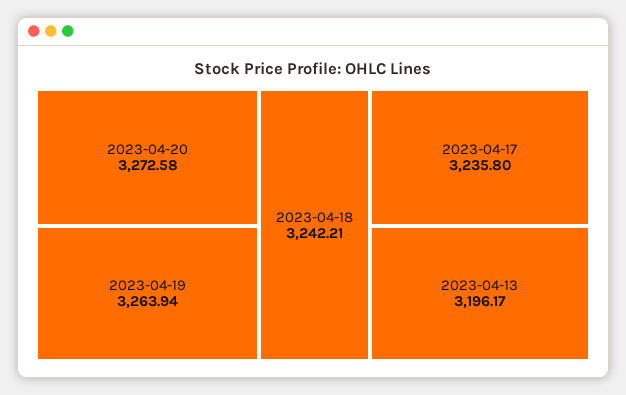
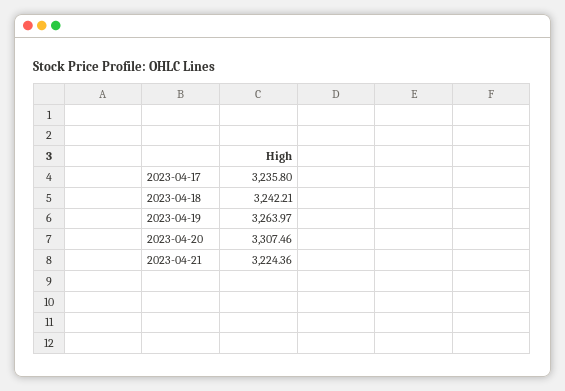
2023-04-20: 3272.58 -> 3307.46
2023-04-19: 3263.94 -> 3263.97
2023-04-13: 3196.17 -> none
2023-04-21: none -> 3224.36

